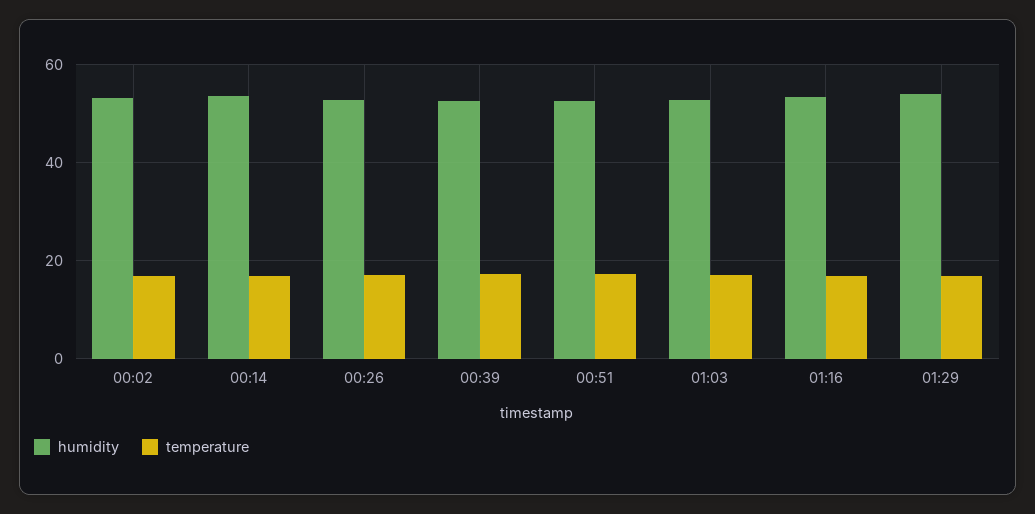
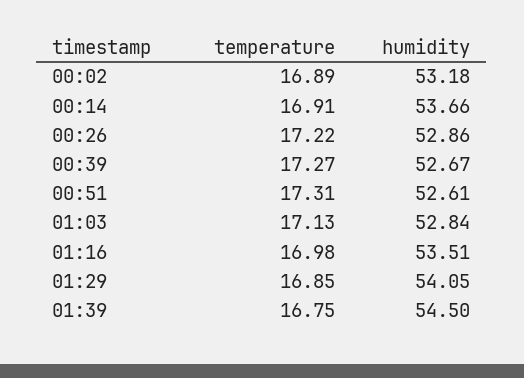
temperature, 01:39: none -> 16.75
humidity, 01:39: none -> 54.5

